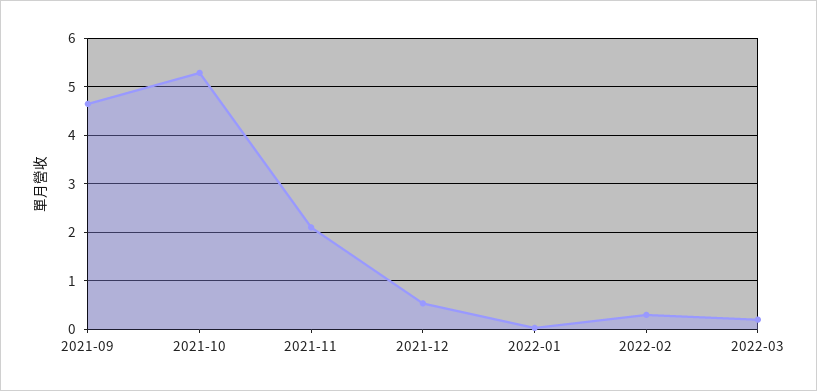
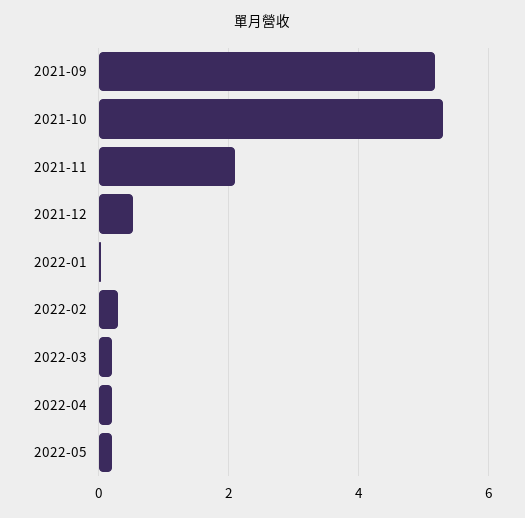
2021-09: 4.6 -> 5.2
2022-04: none -> 0.2
2022-05: none -> 0.2

